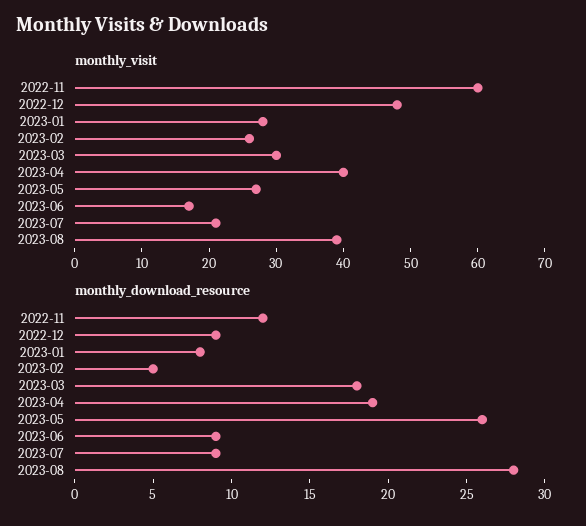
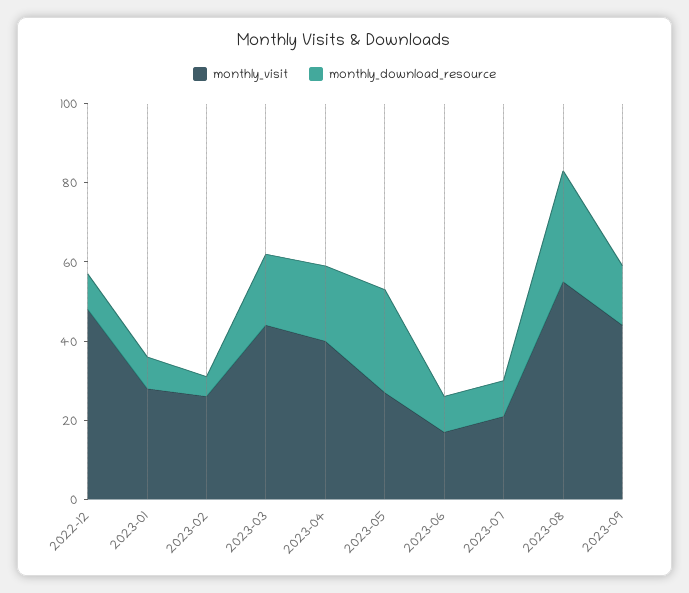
monthly_visit, 2022-11: 60 -> none
monthly_visit, 2023-03: 30 -> 45
monthly_visit, 2023-08: 40 -> 55
monthly_download_resource, 2022-11: 12 -> none
monthly_visit, 2023-09: none -> 45
monthly_download_resource, 2023-09: none -> 15

